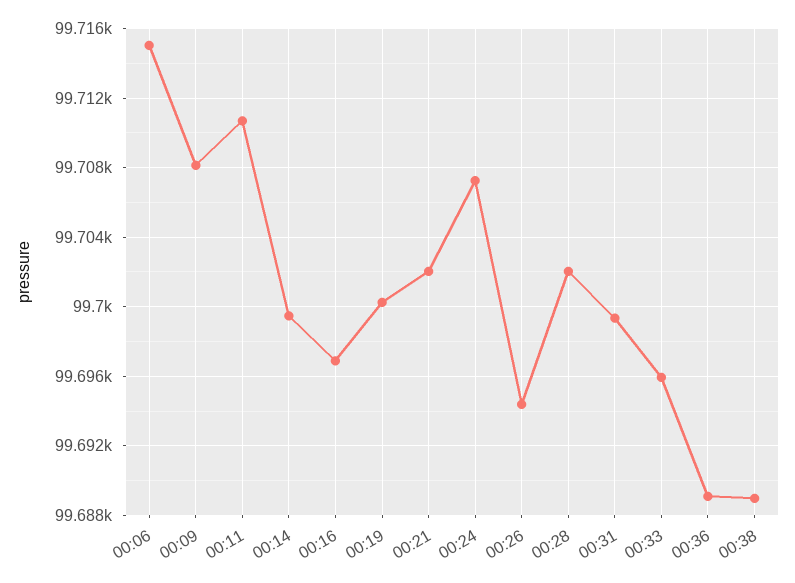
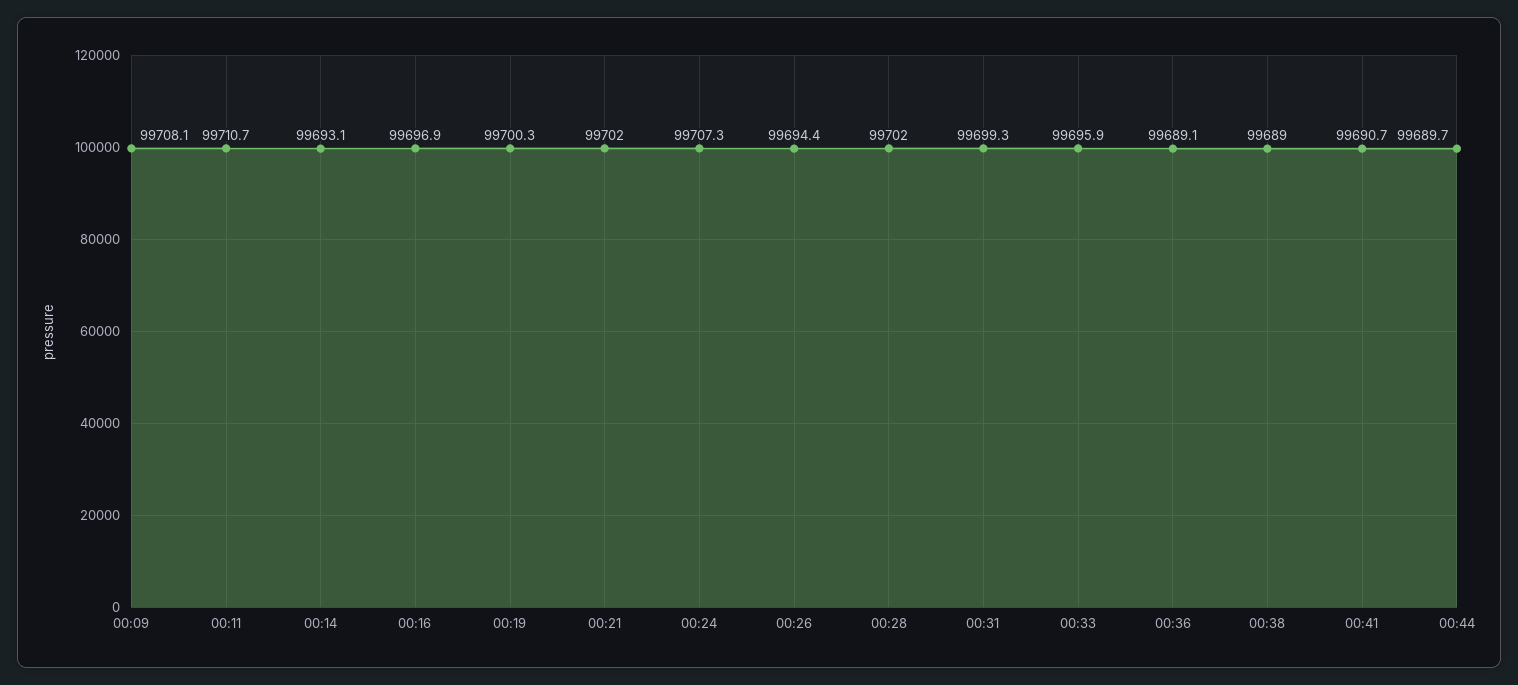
00:06: 99715 -> none
00:14: 99699.5 -> 99693.1
00:41: none -> 99690.7
00:44: none -> 99689.7

